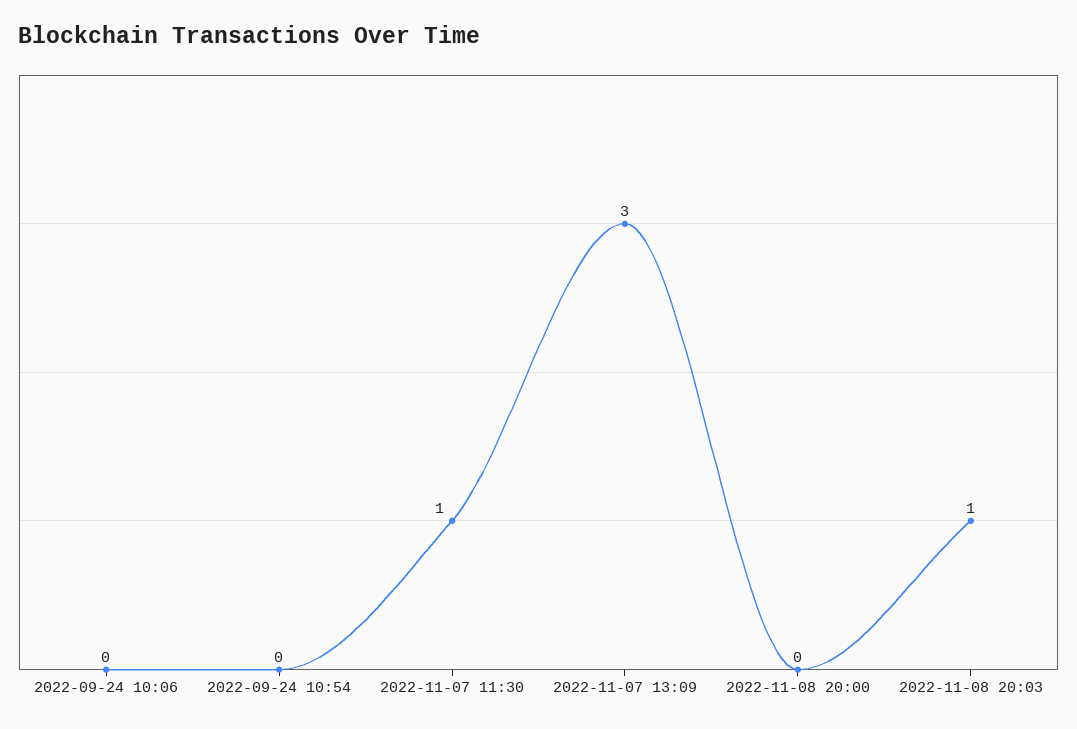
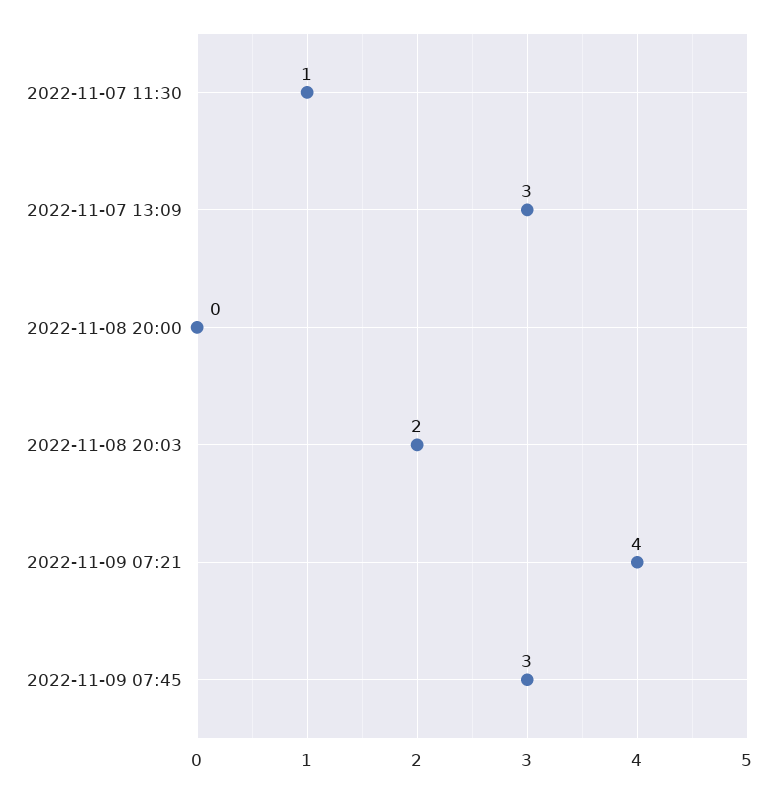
2022-09-24 10:06: 0 -> none
2022-09-24 10:54: 0 -> none
2022-11-08 20:03: 1 -> 2
2022-11-09 07:21: none -> 4
2022-11-09 07:45: none -> 3

